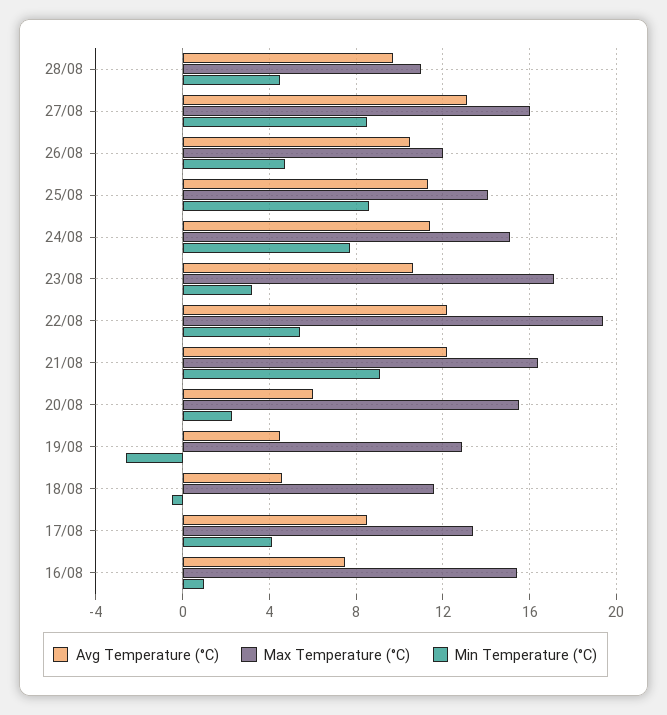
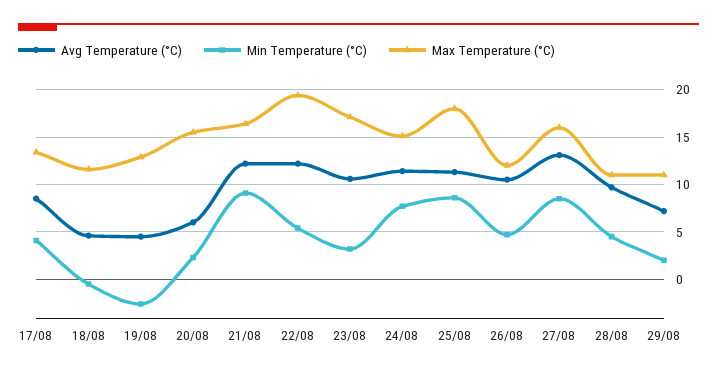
Max Temperature (°C), 25/08: 14 -> 18
Avg Temperature (°C), 16/08: 7.5 -> none
Max Temperature (°C), 16/08: 15.5 -> none
Min Temperature (°C), 16/08: 1 -> none
Avg Temperature (°C), 29/08: none -> 7
Min Temperature (°C), 29/08: none -> 2
Max Temperature (°C), 29/08: none -> 11

